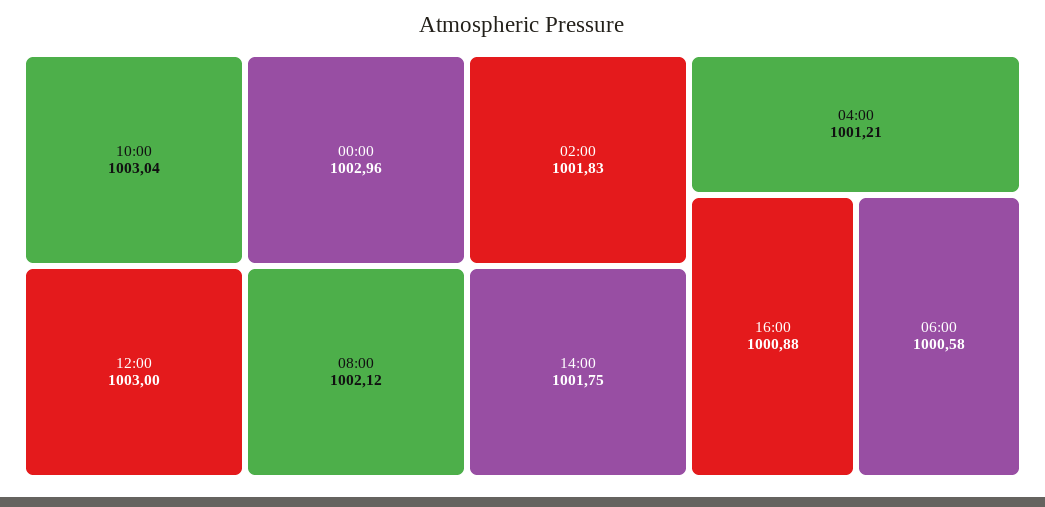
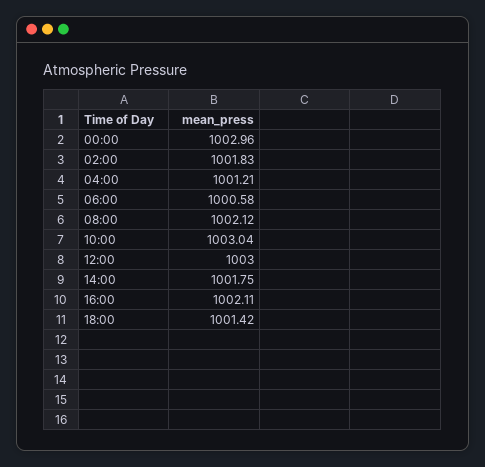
16:00: 1000.88 -> 1002.11
18:00: none -> 1001.42

